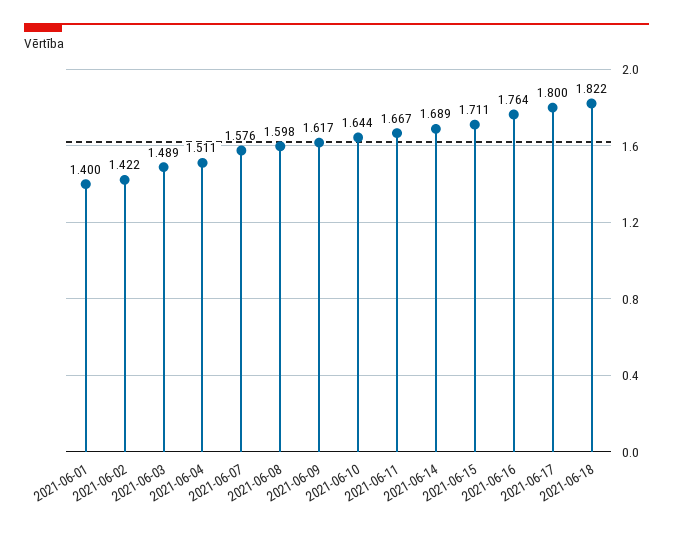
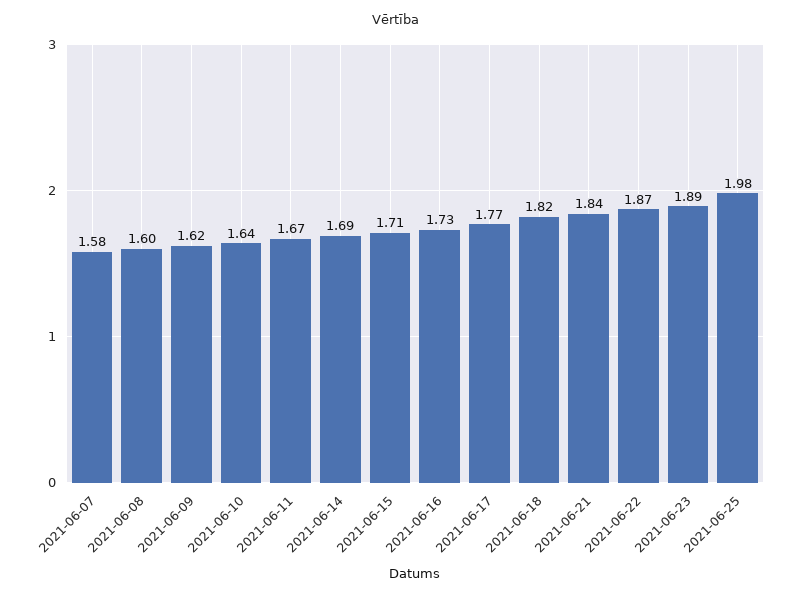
2021-06-01: 1.4 -> none
2021-06-02: 1.422 -> none
2021-06-03: 1.489 -> none
2021-06-04: 1.511 -> none
2021-06-16: 1.764 -> 1.73
2021-06-17: 1.8 -> 1.77
2021-06-21: none -> 1.84
2021-06-22: none -> 1.87
2021-06-23: none -> 1.89
2021-06-25: none -> 1.98

